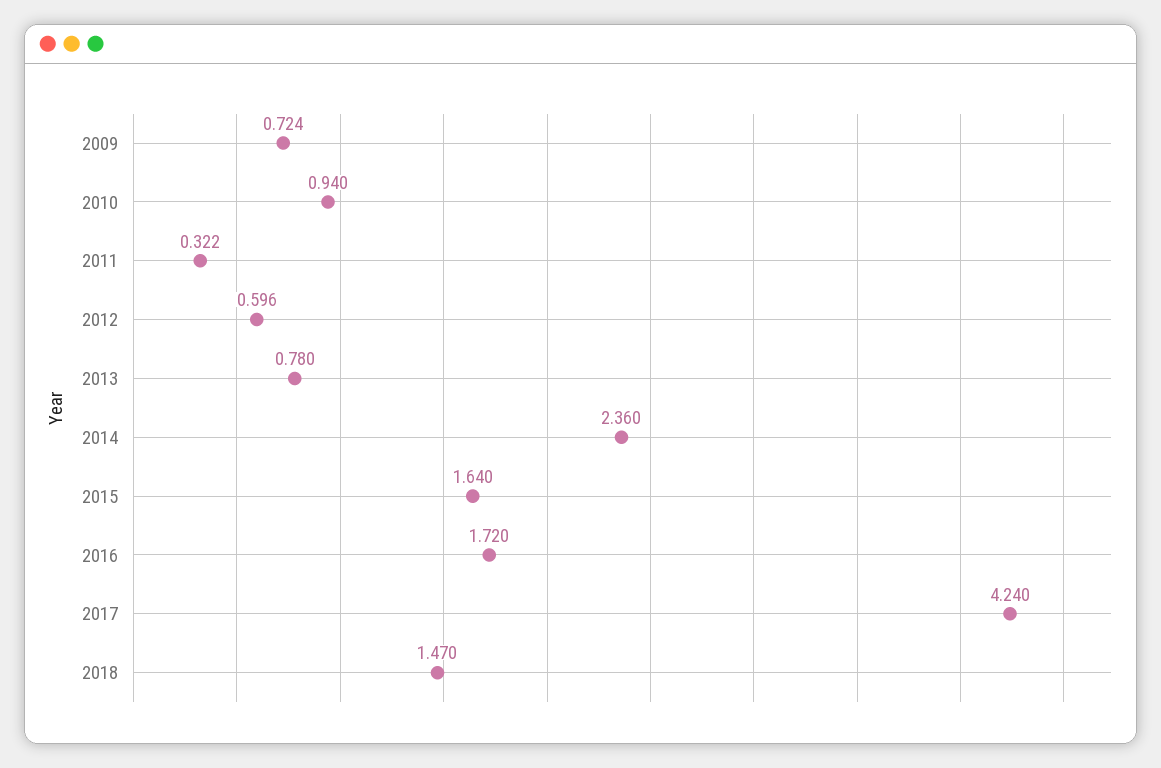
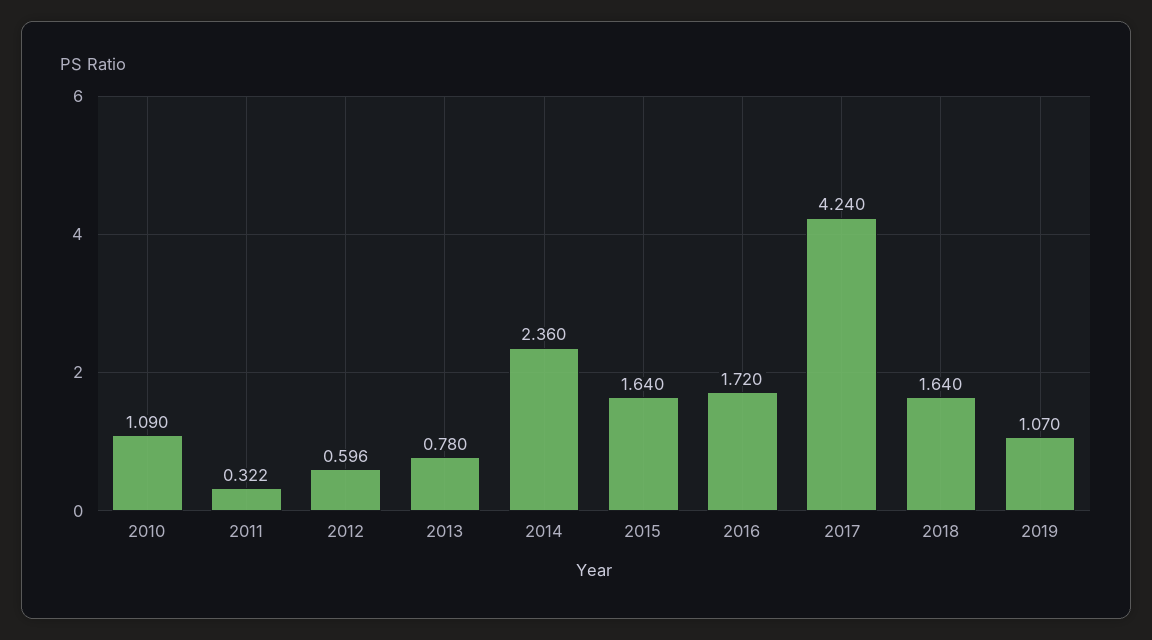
2009: 0.724 -> none
2010: 0.94 -> 1.09
2018: 1.47 -> 1.64
2019: none -> 1.07

